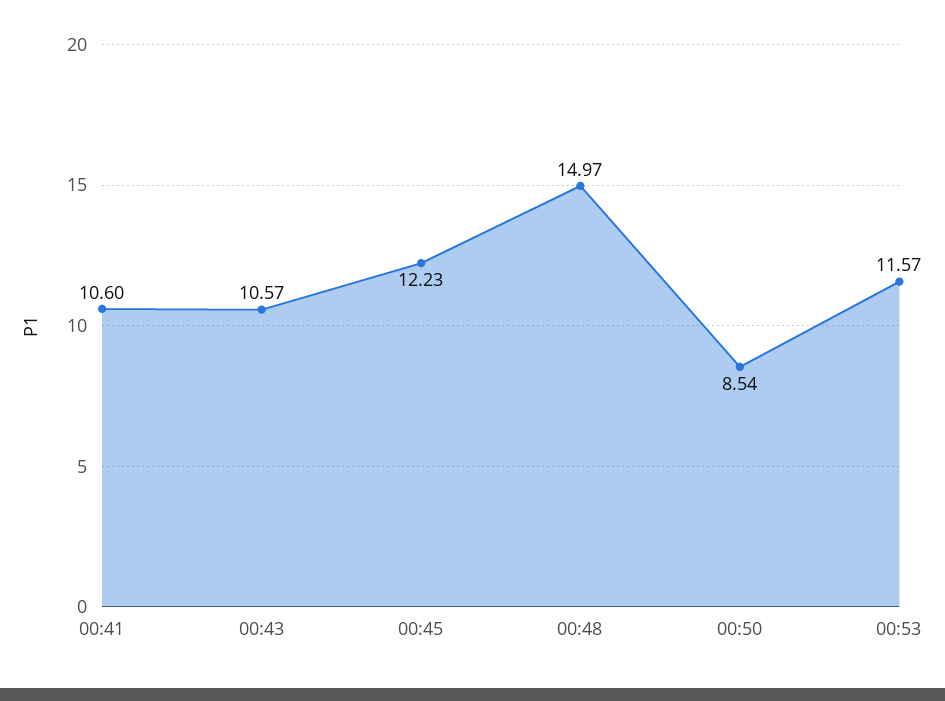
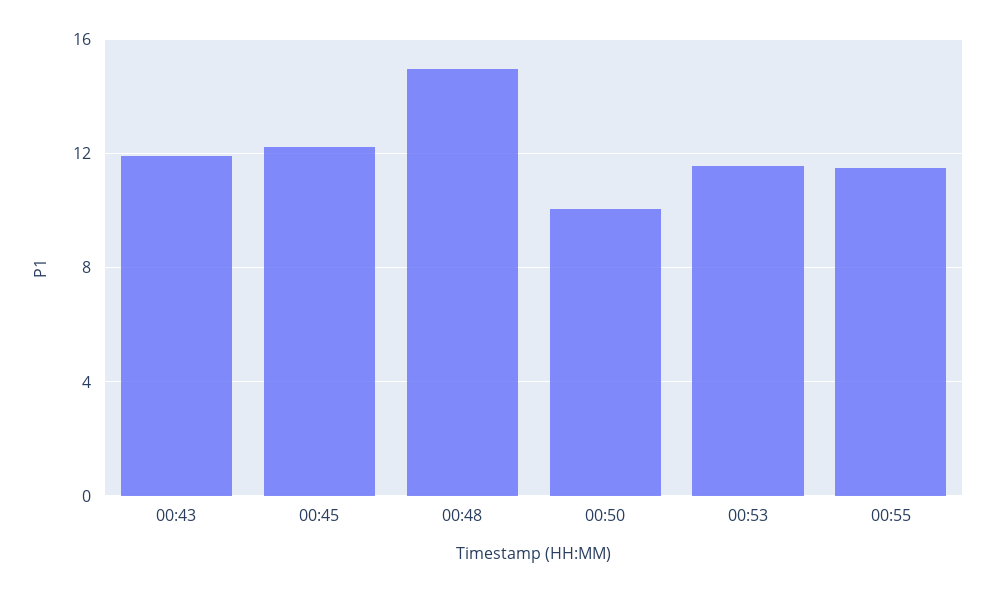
00:41: 10.6 -> none
00:43: 10.57 -> 12
00:50: 8.54 -> 10
00:55: none -> 11.5

